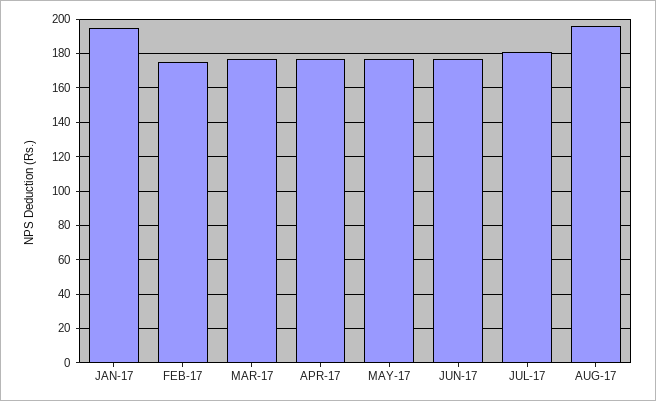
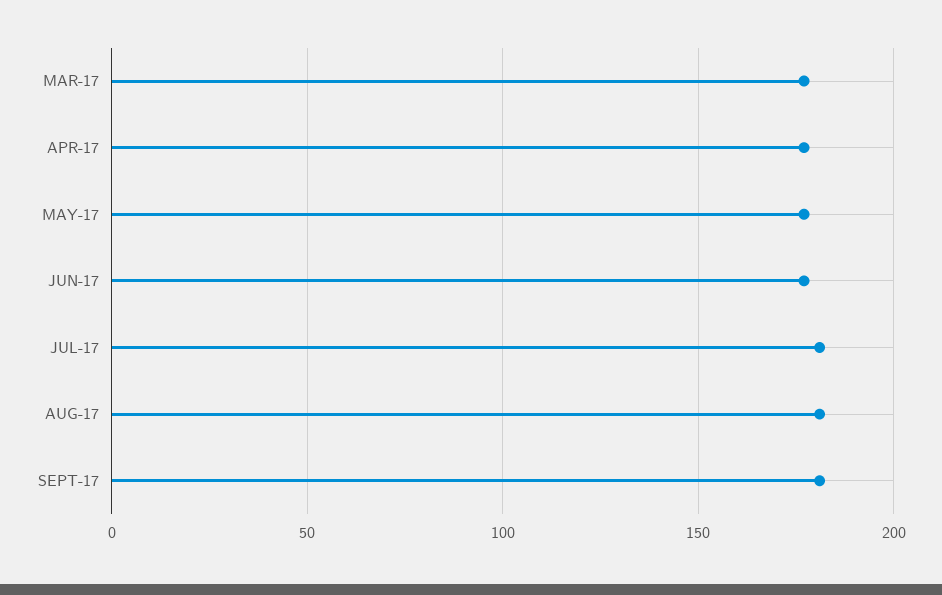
JAN-17: 195 -> none
FEB-17: 175 -> none
AUG-17: 195 -> 180
SEPT-17: none -> 180

